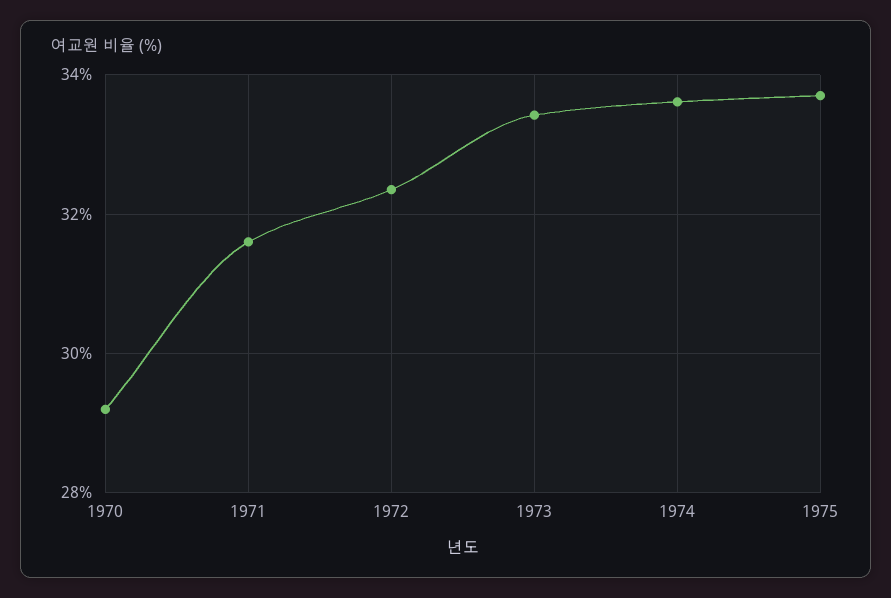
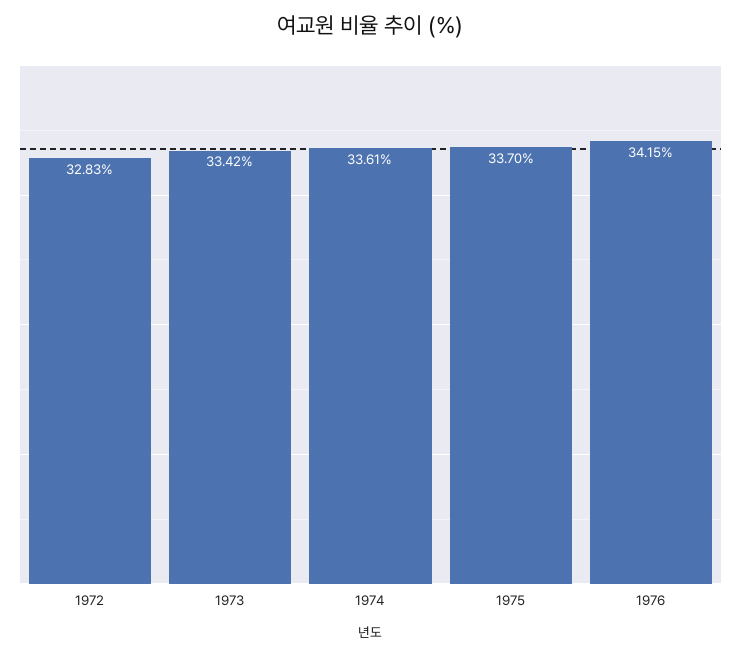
1970: 29.2 -> none
1971: 31.6 -> none
1972: 32.4 -> 32.83
1976: none -> 34.15

